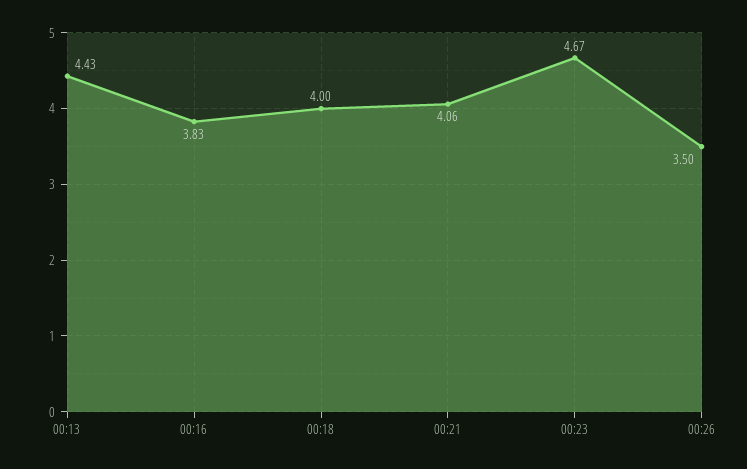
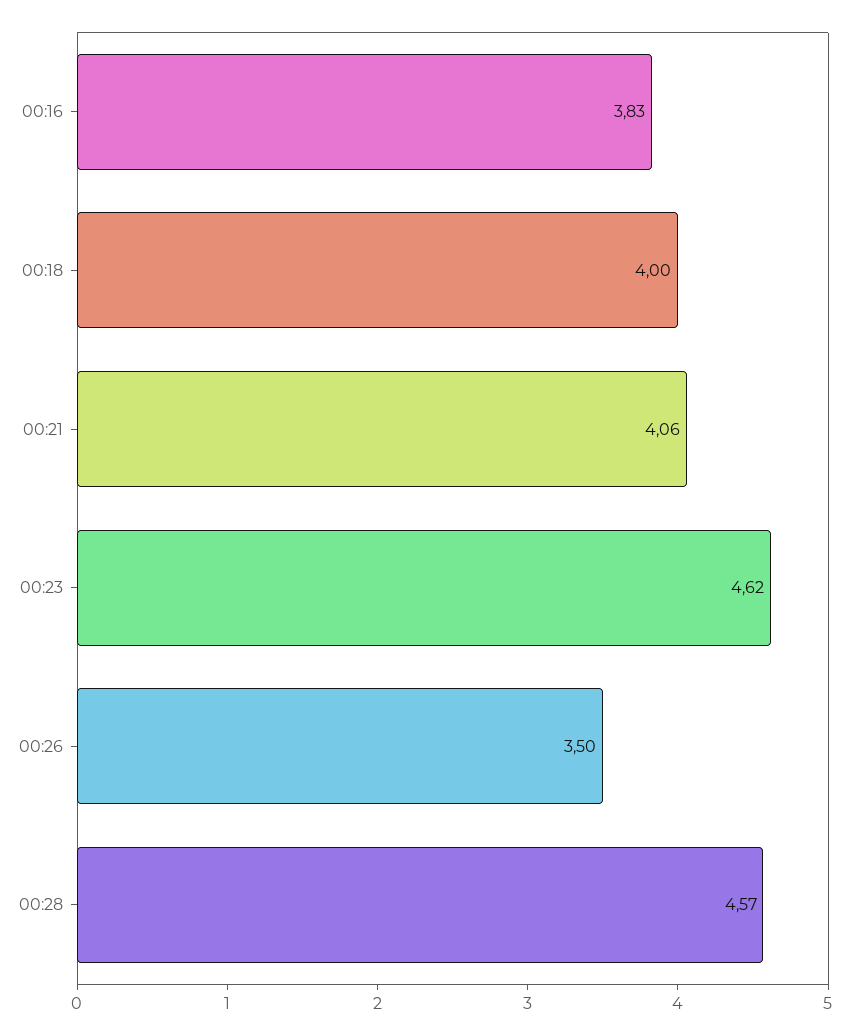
00:13: 4.43 -> none
00:23: 4.67 -> 4.62
00:28: none -> 4.57

